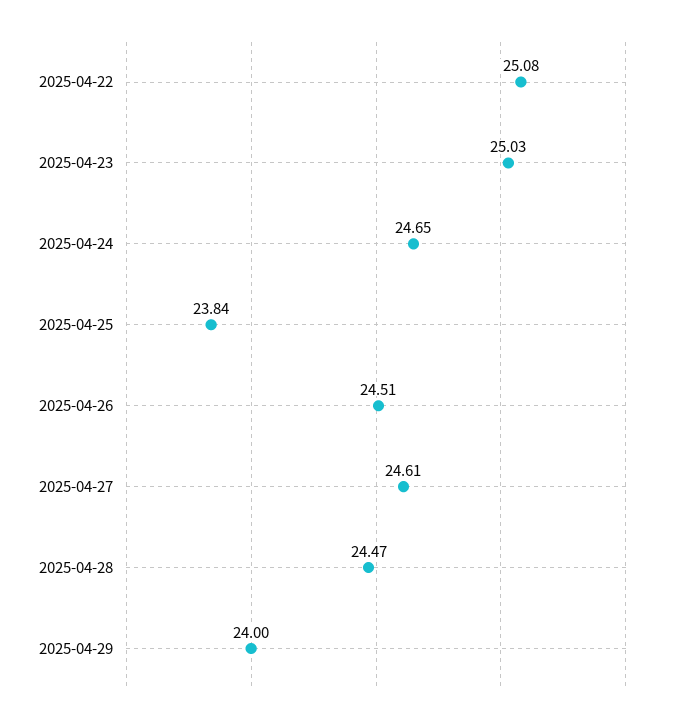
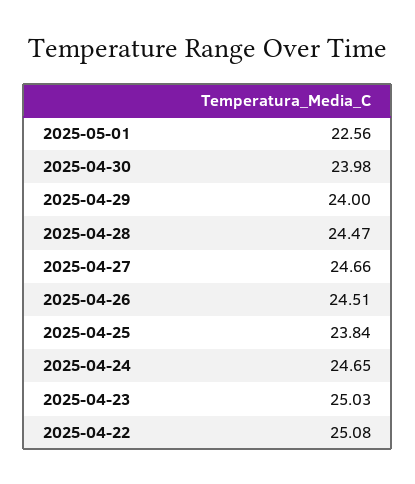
2025-04-27: 24.61 -> 24.66
2025-05-01: none -> 22.56
2025-04-30: none -> 23.98

